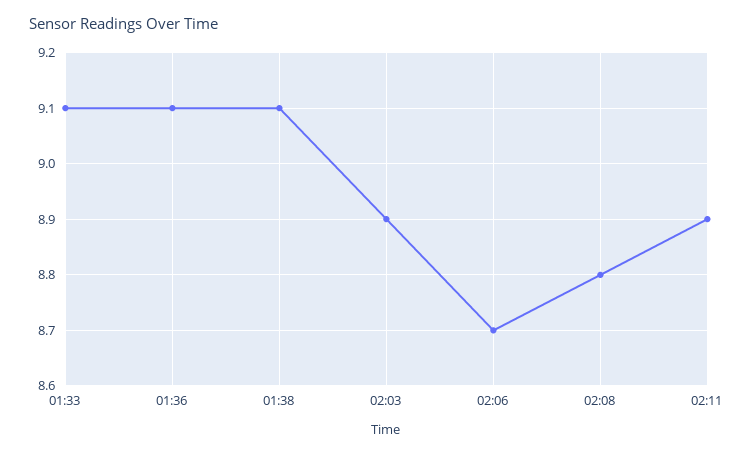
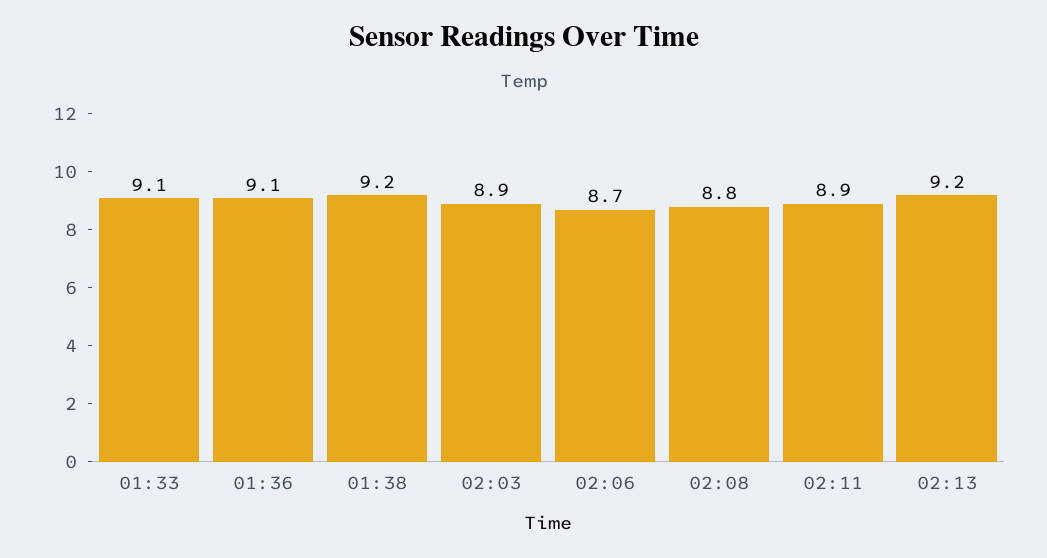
01:38: 9.1 -> 9.2
02:13: none -> 9.2

